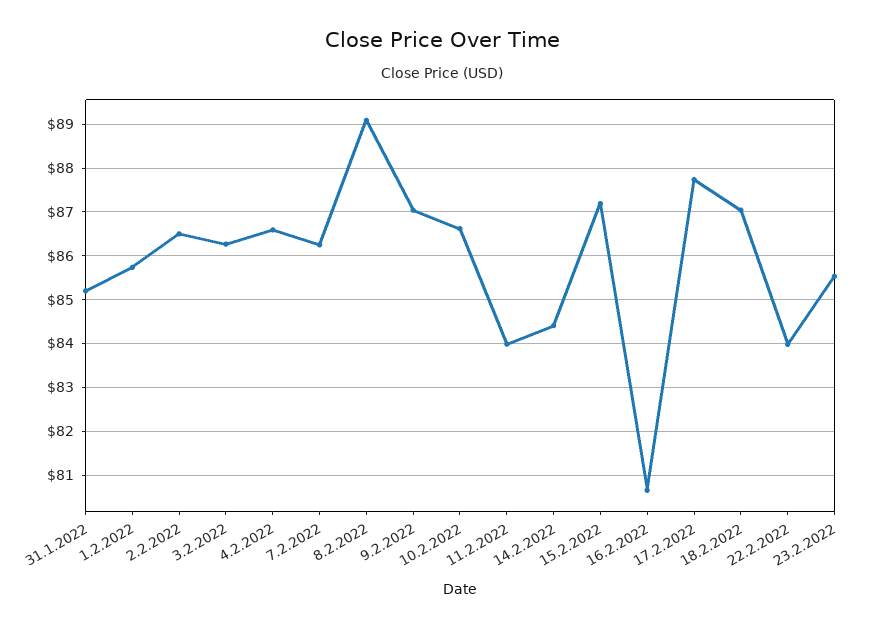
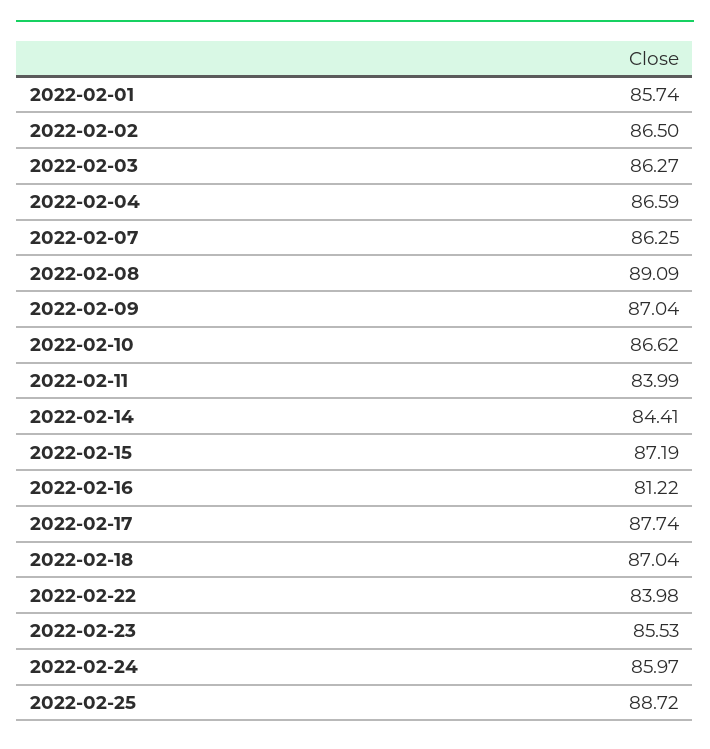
31.1.2022: 85.2 -> none
16.2.2022: 80.6 -> 81.22
2022-02-24: none -> 85.97
2022-02-25: none -> 88.72

